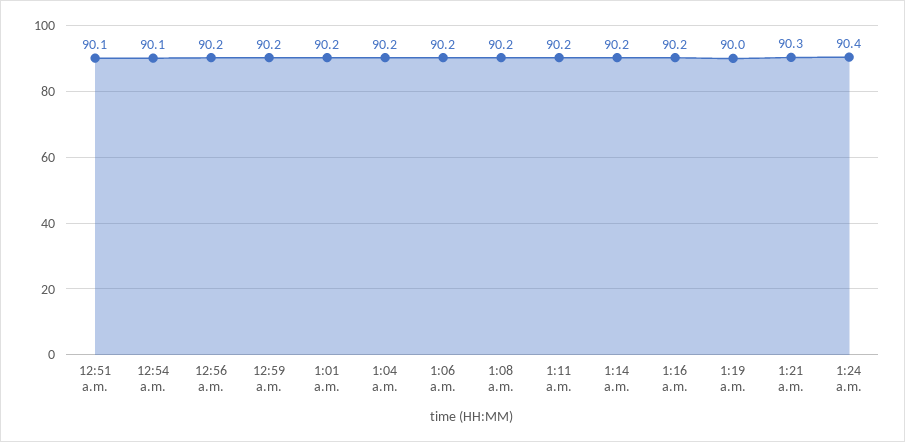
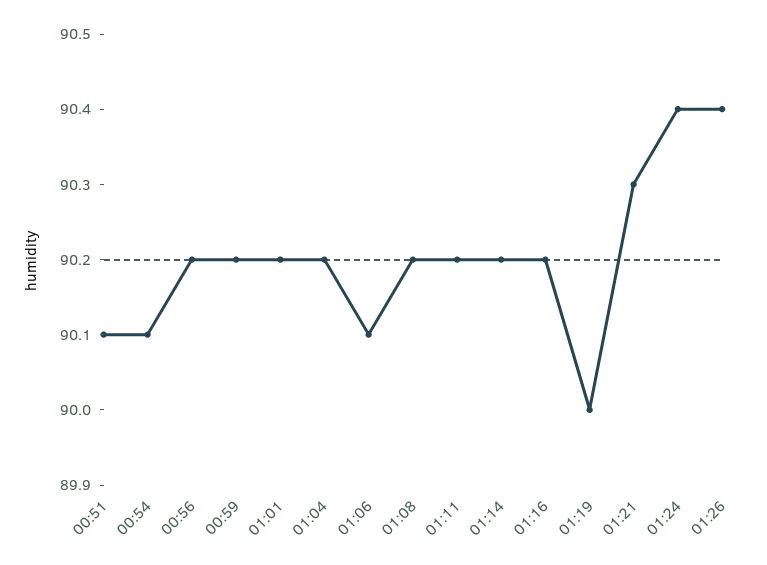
1:06 a.m.: 90.2 -> 90.1
01:26: none -> 90.4

